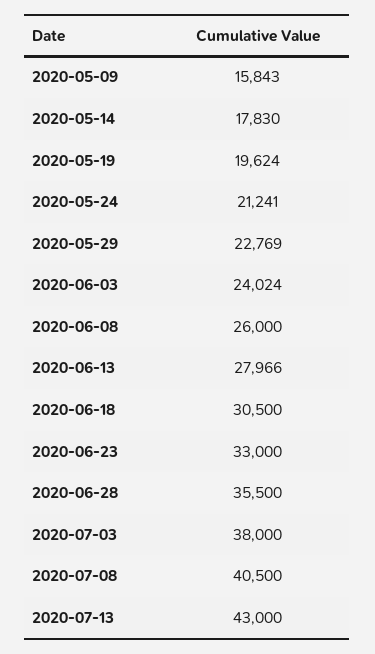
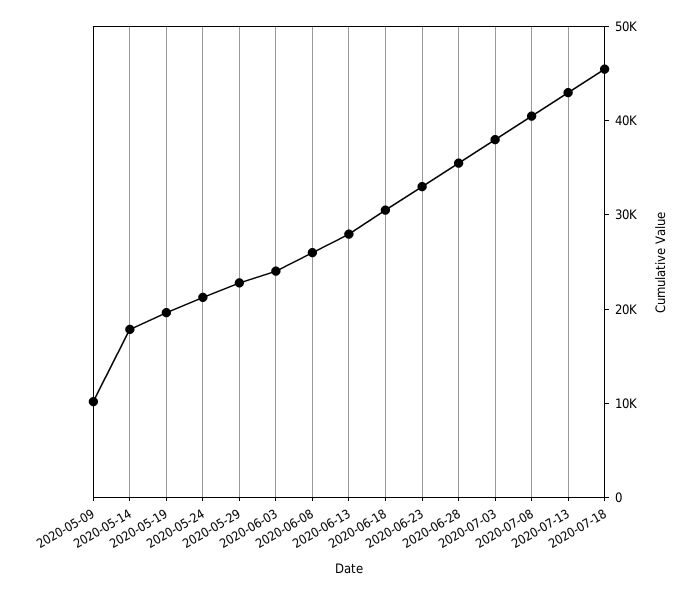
2020-05-09: 15843 -> 10000
2020-07-18: none -> 46000

